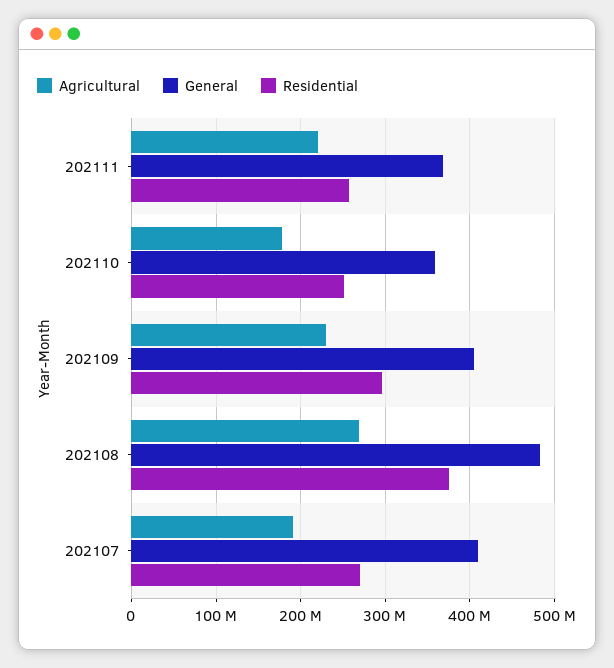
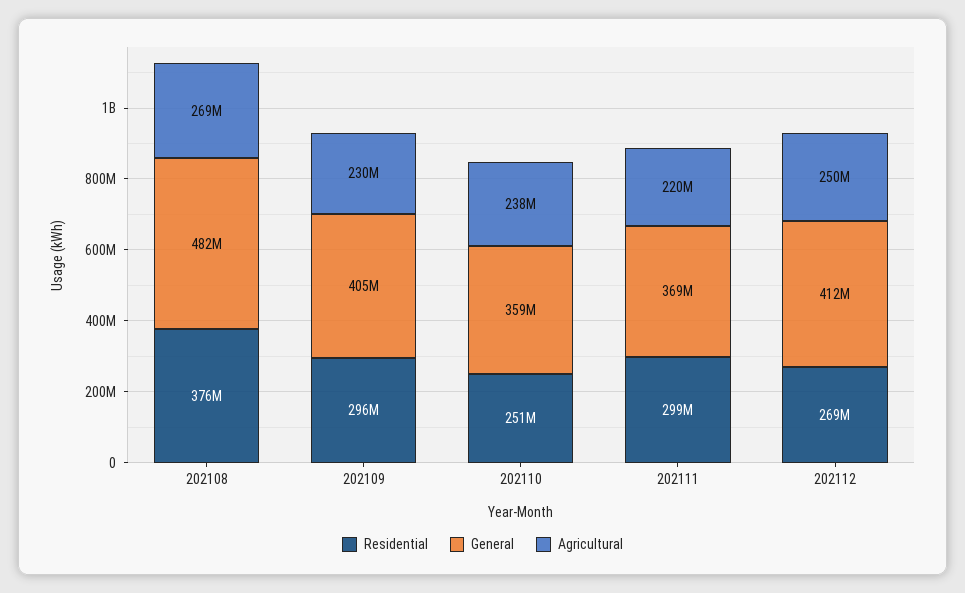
Residential, 202111: 260000000 -> 299000000
Agricultural, 202110: 180000000 -> 238000000
Agricultural, 202107: 190000000 -> none
General, 202107: 410000000 -> none
Residential, 202107: 270000000 -> none
Residential, 202112: none -> 269000000
General, 202112: none -> 412000000
Agricultural, 202112: none -> 250000000

